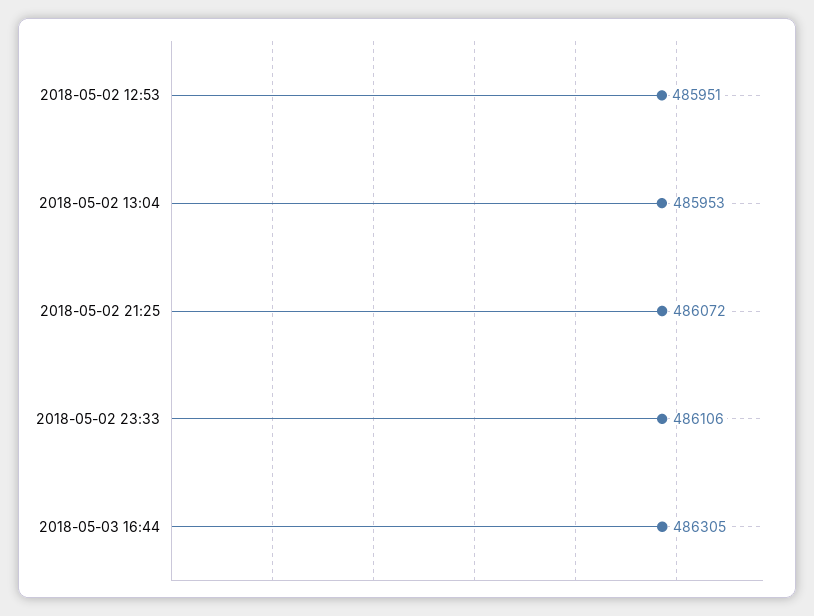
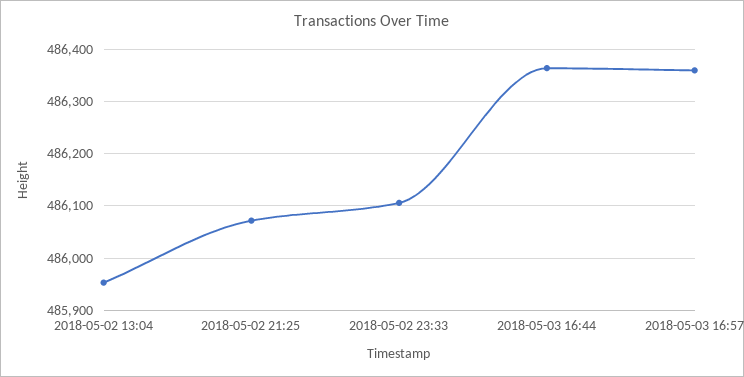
2018-05-02 12:53: 485951 -> none
2018-05-03 16:44: 486305 -> 486360
2018-05-03 16:57: none -> 486360

